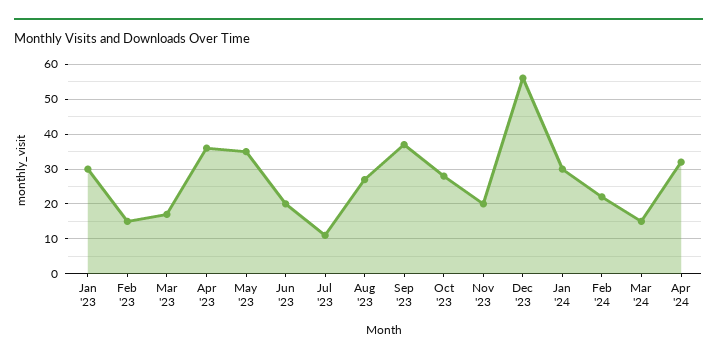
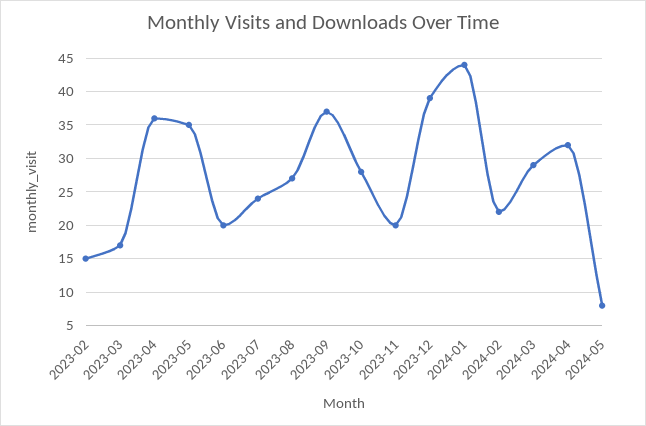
Jan '23: 30 -> none
Jul '23: 10 -> 24
Dec '23: 55 -> 39
Jan '24: 30 -> 44
Mar '24: 15 -> 29
2024-05: none -> 8

